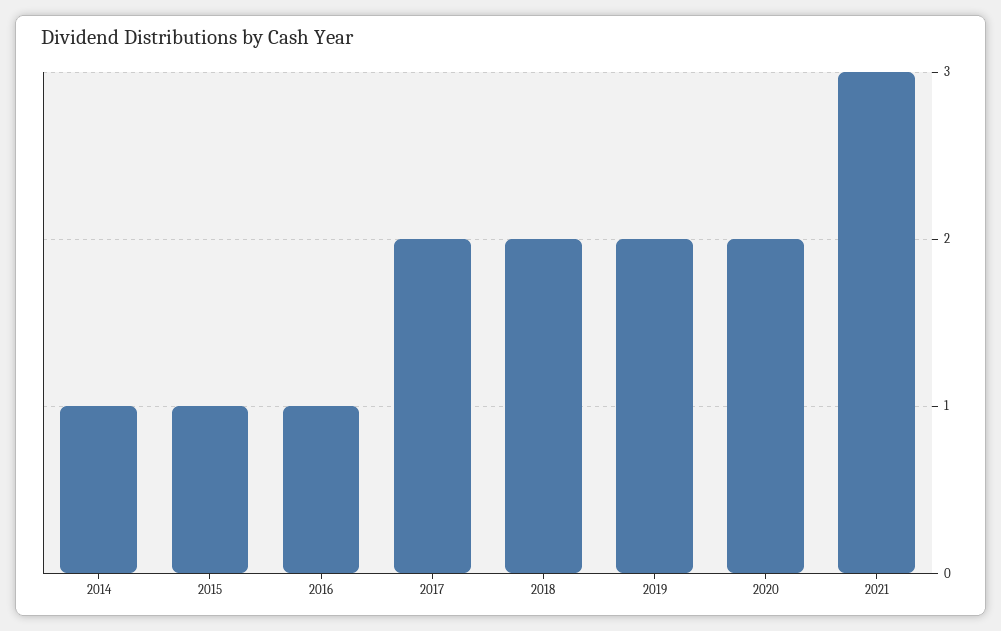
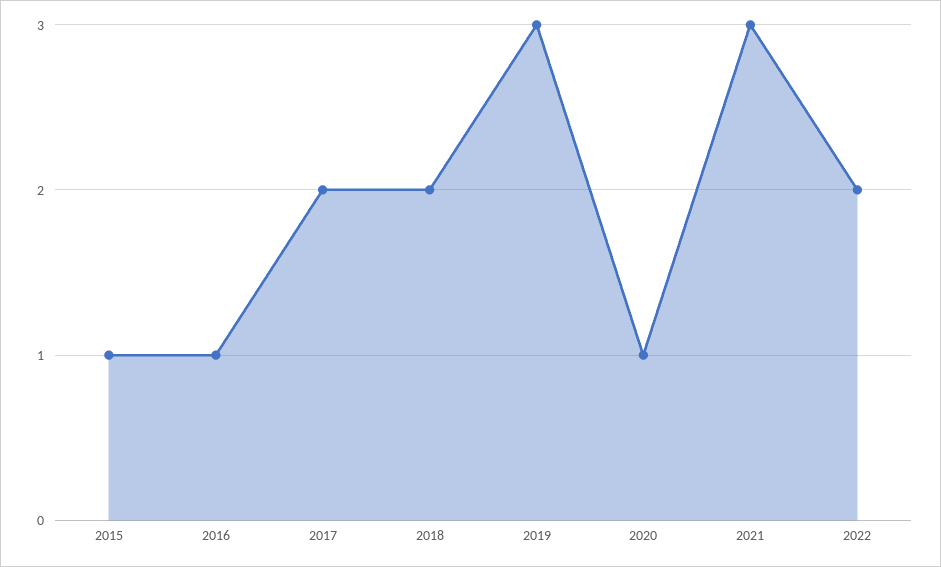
2014: 1 -> none
2019: 2 -> 3
2020: 2 -> 1
2022: none -> 2

